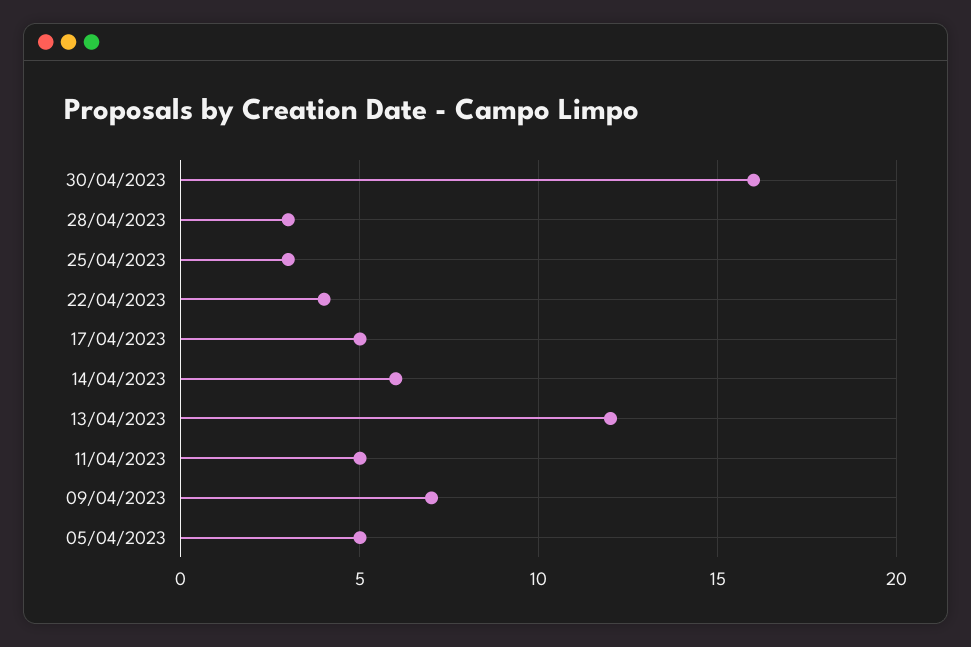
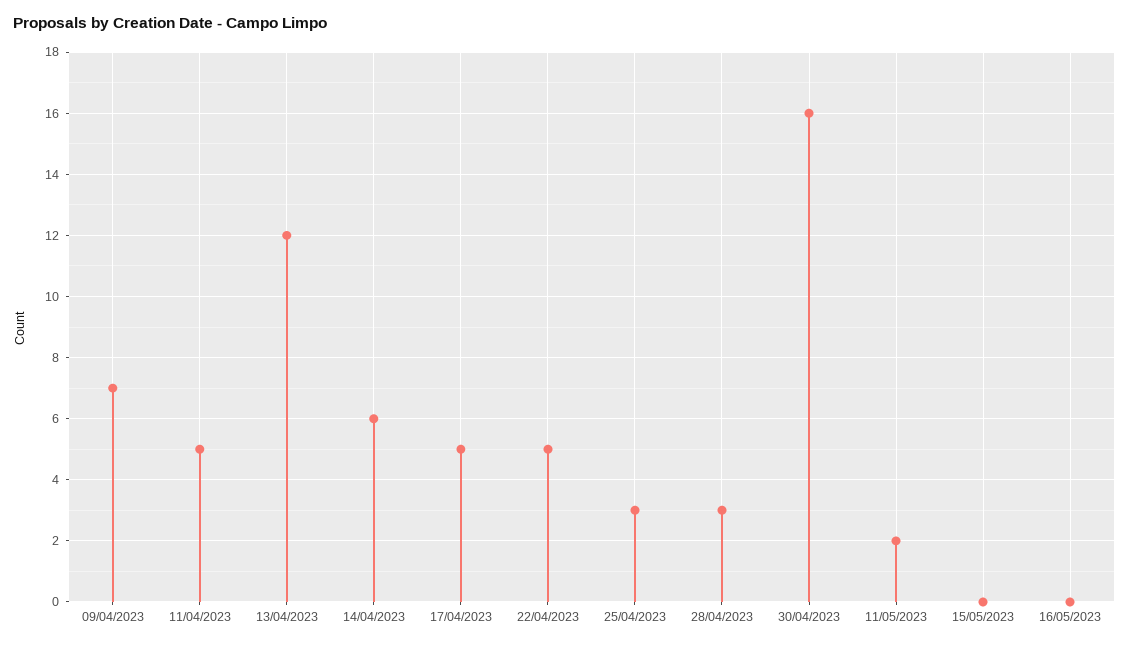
22/04/2023: 4 -> 5
05/04/2023: 5 -> none
11/05/2023: none -> 2
15/05/2023: none -> 0
16/05/2023: none -> 0

